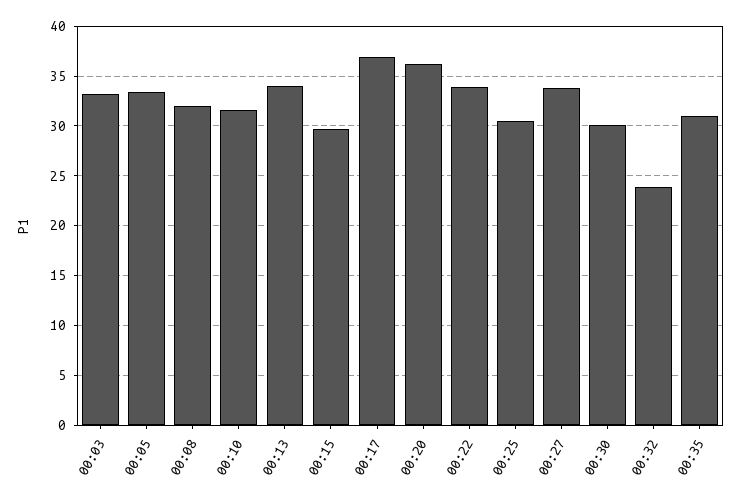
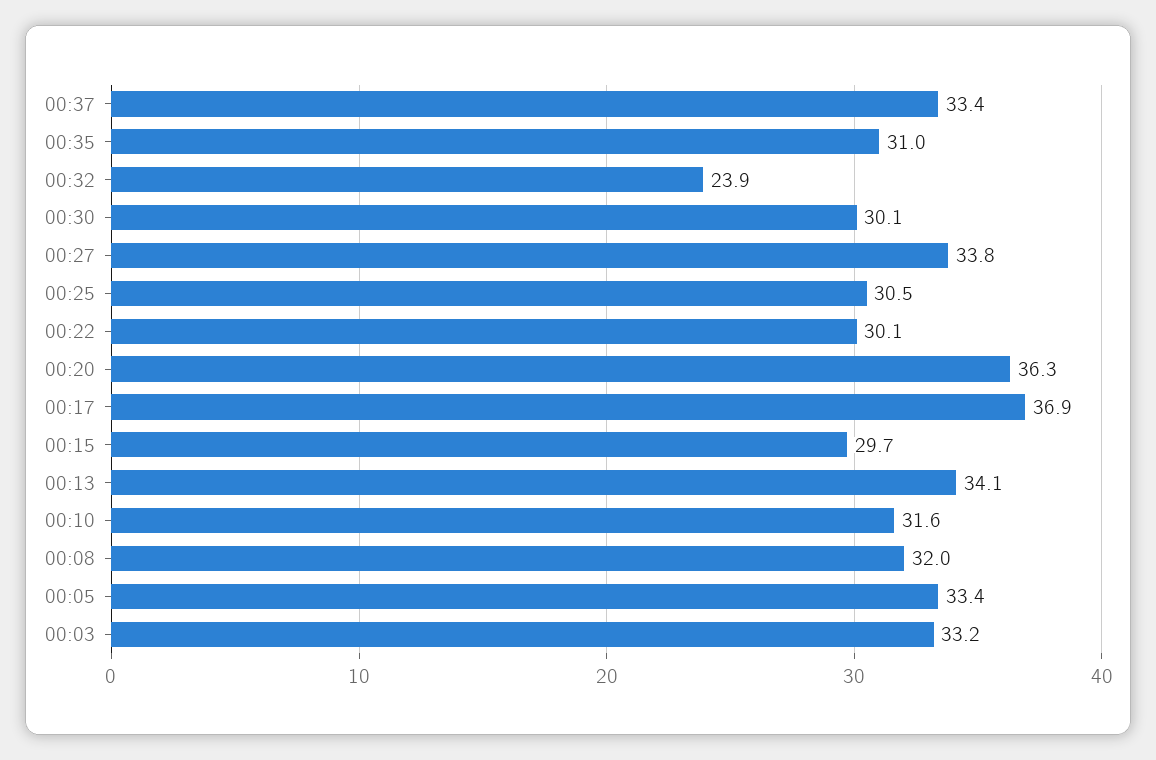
00:22: 34 -> 30.1
00:37: none -> 33.4

